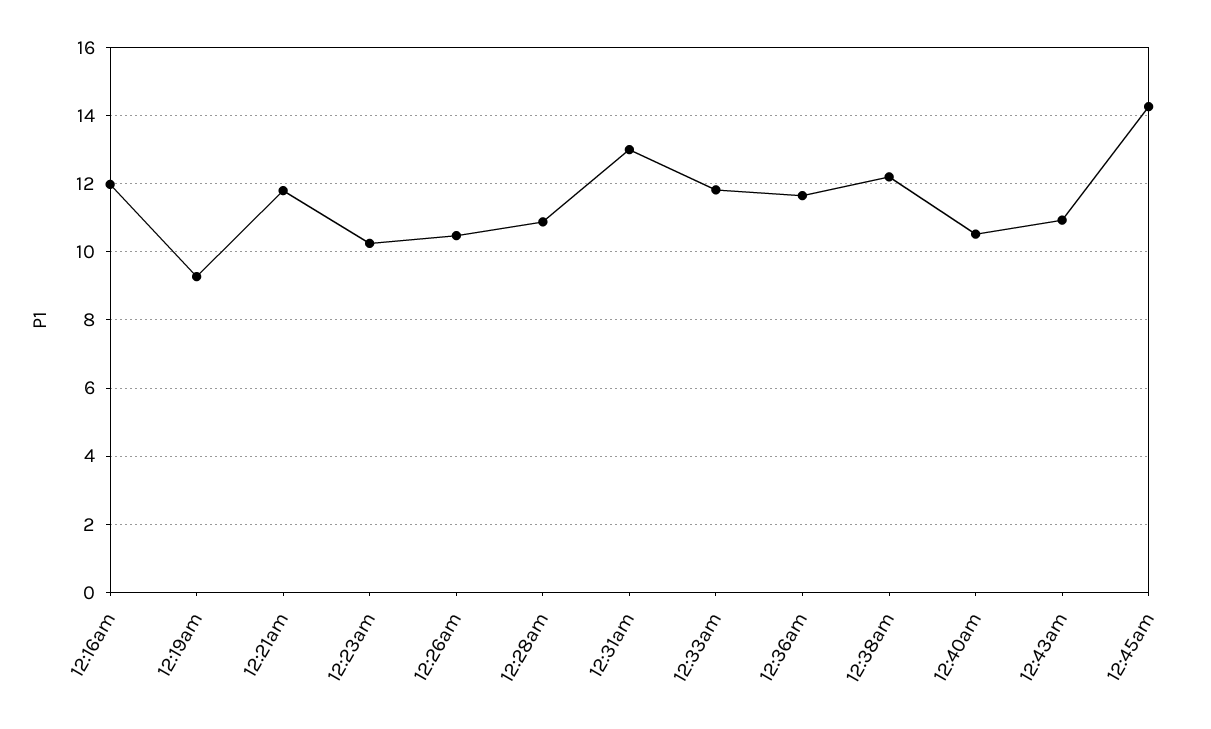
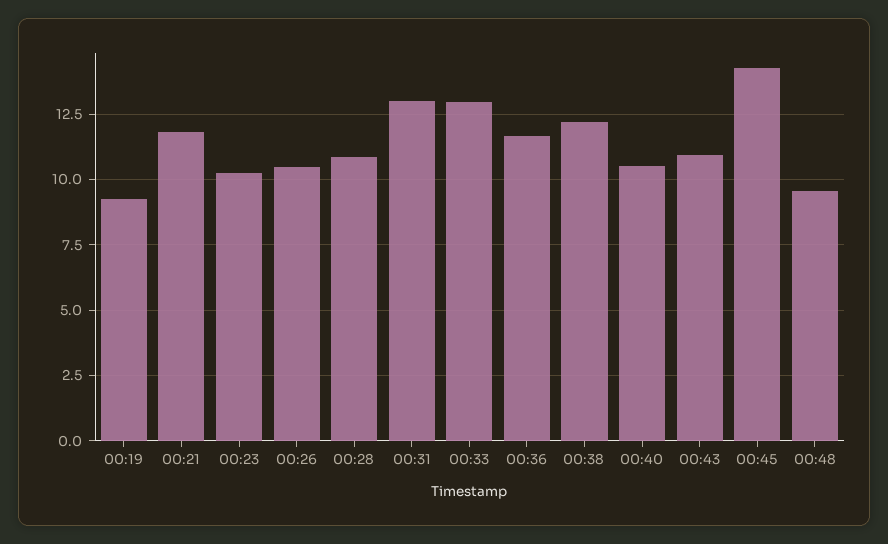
12:16am: 12 -> none
12:33am: 11.8 -> 13
00:48: none -> 9.5

